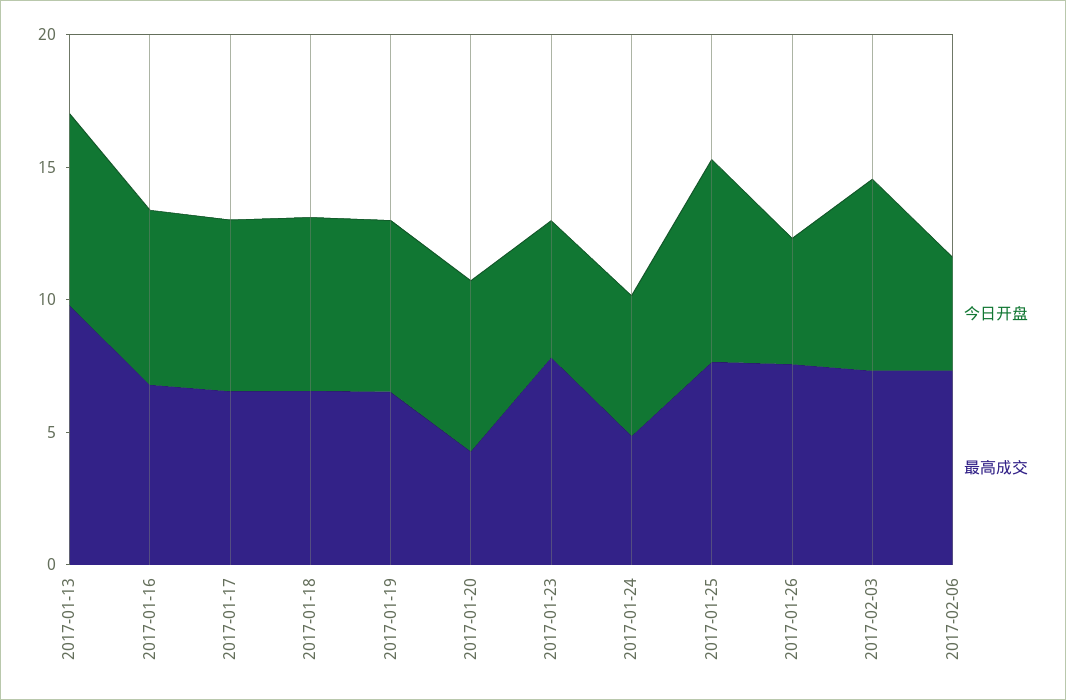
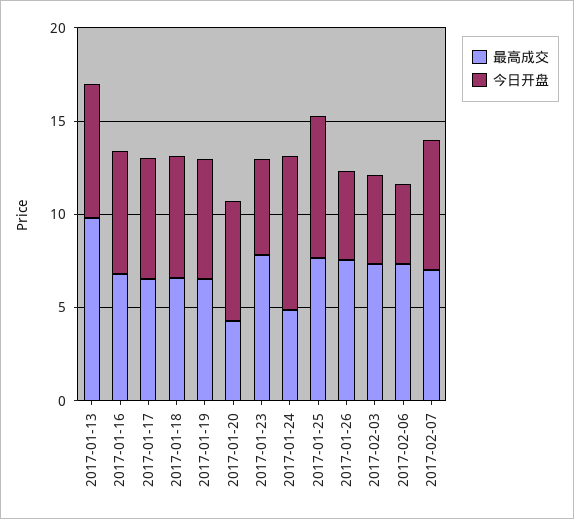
今日开盘, 2017-01-24: 5 -> 8
今日开盘, 2017-02-03: 7 -> 5
最高成交, 2017-02-07: none -> 7
今日开盘, 2017-02-07: none -> 7

